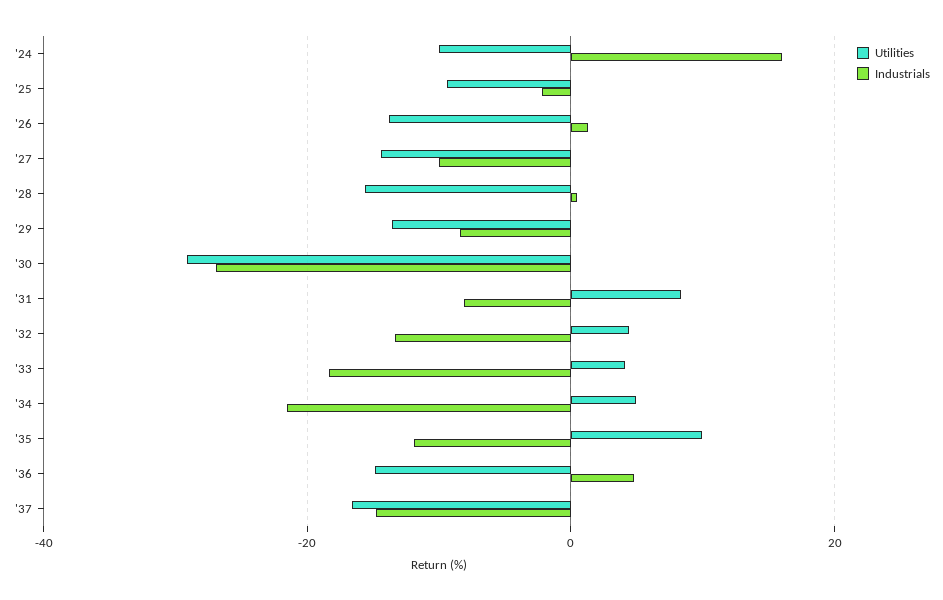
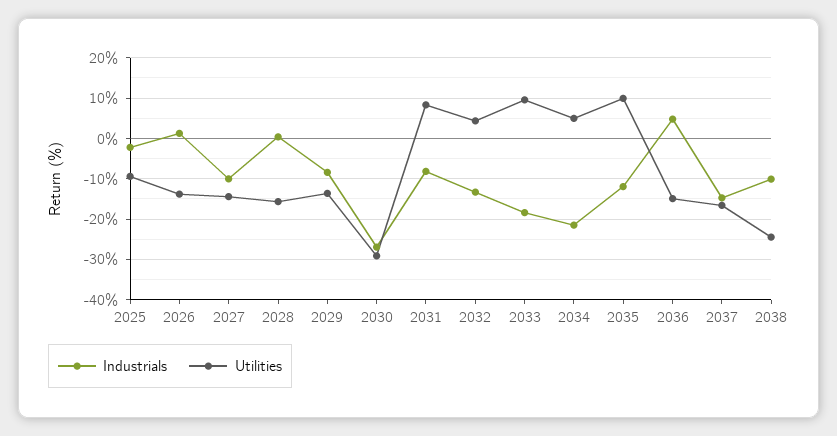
Utilities, '24: -10 -> none
Industrials, '24: 16 -> none
Utilities, '33: 4 -> 10
Industrials, 2038: none -> -10
Utilities, 2038: none -> -24

